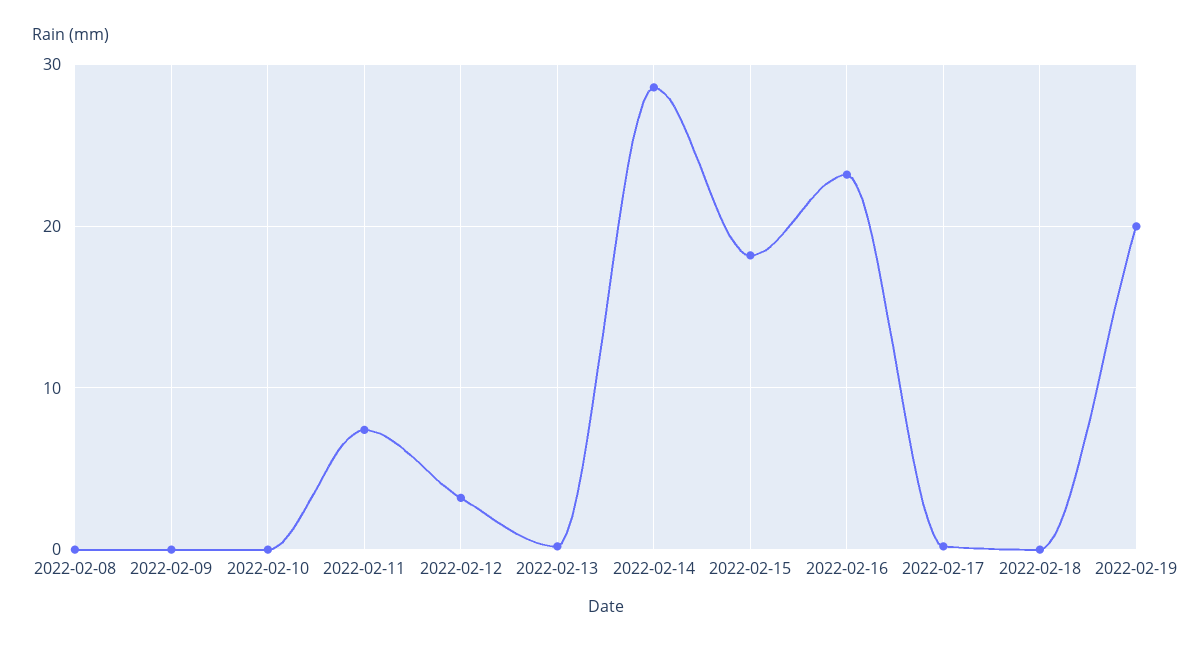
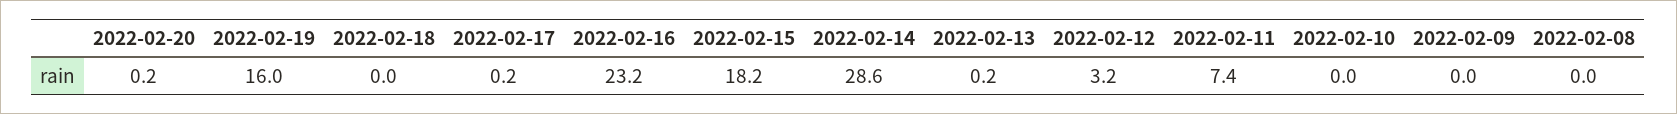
2022-02-19: 20 -> 16
2022-02-20: none -> 0.2

